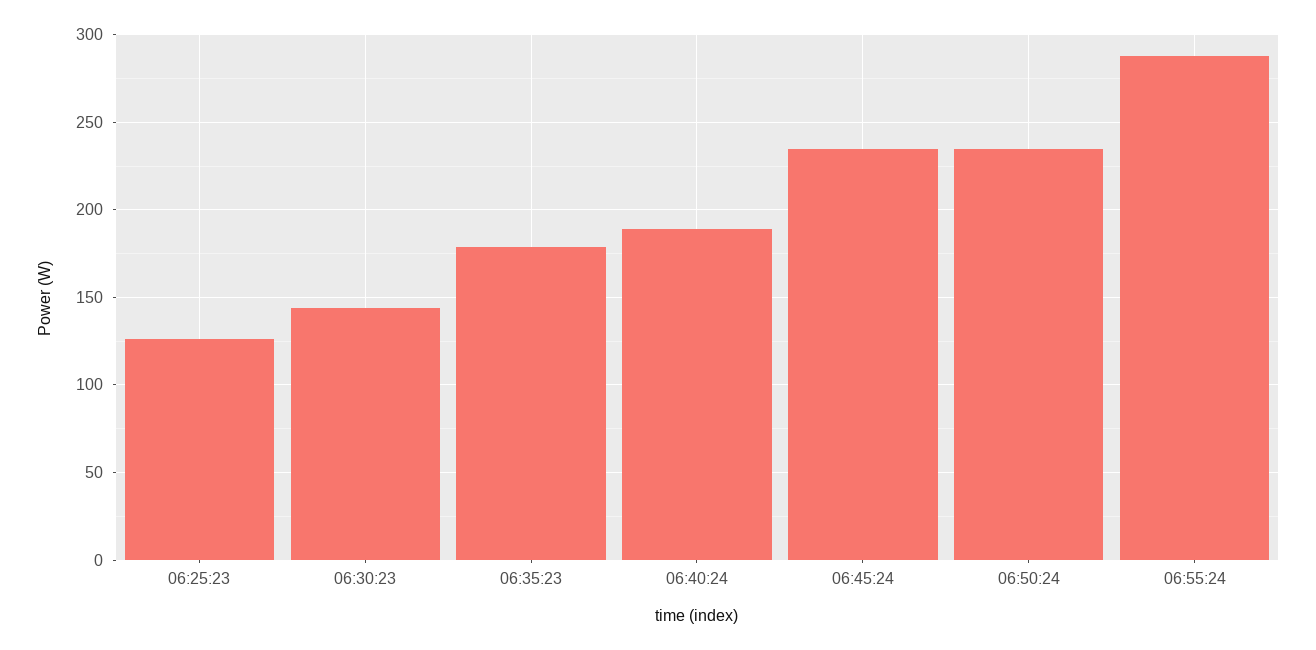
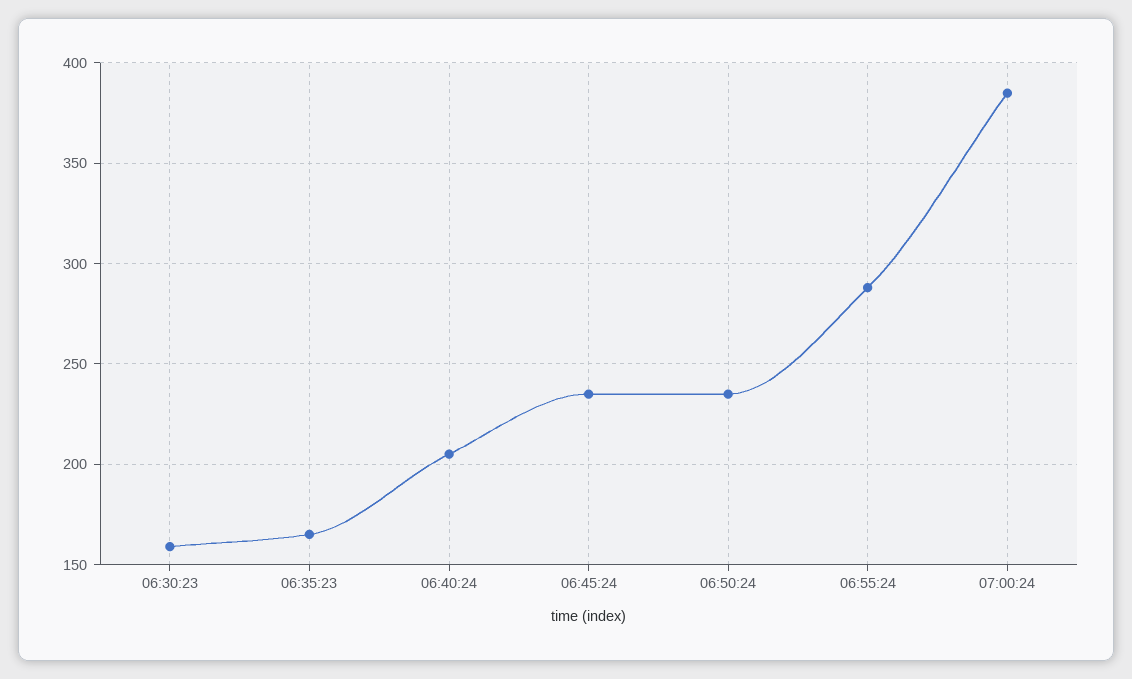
06:25:23: 125 -> none
06:30:23: 145 -> 160
06:35:23: 180 -> 165
06:40:24: 190 -> 205
07:00:24: none -> 385

